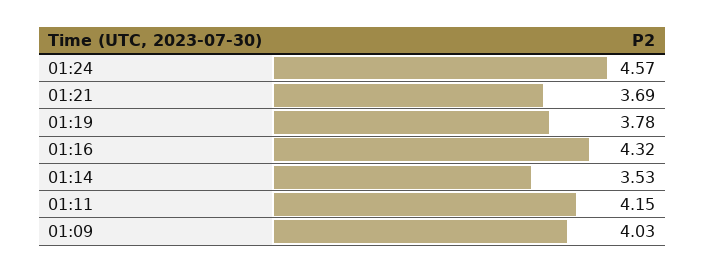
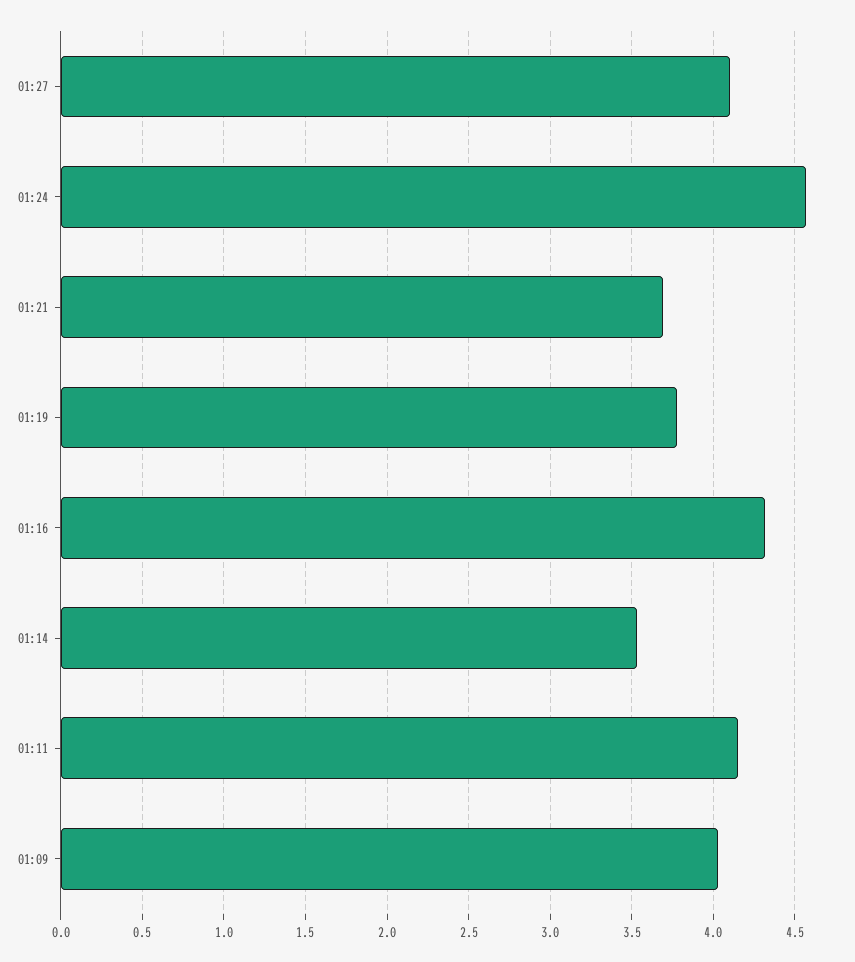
01:27: none -> 4.1

